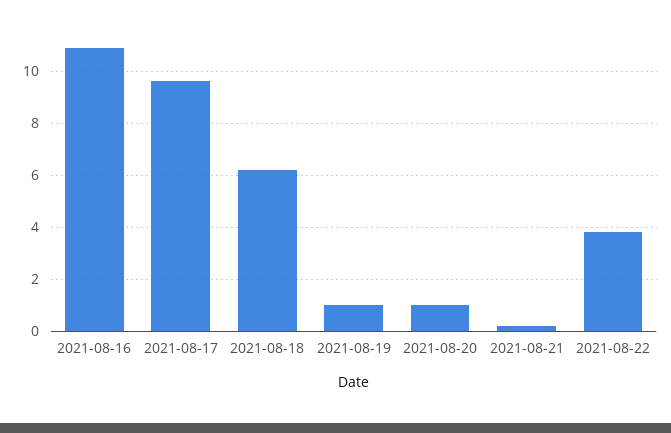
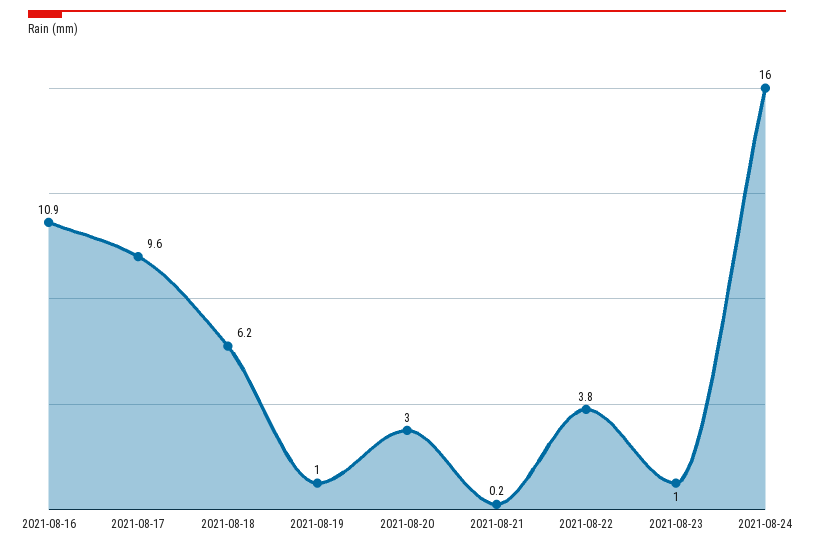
2021-08-20: 1 -> 3
2021-08-23: none -> 1
2021-08-24: none -> 16

